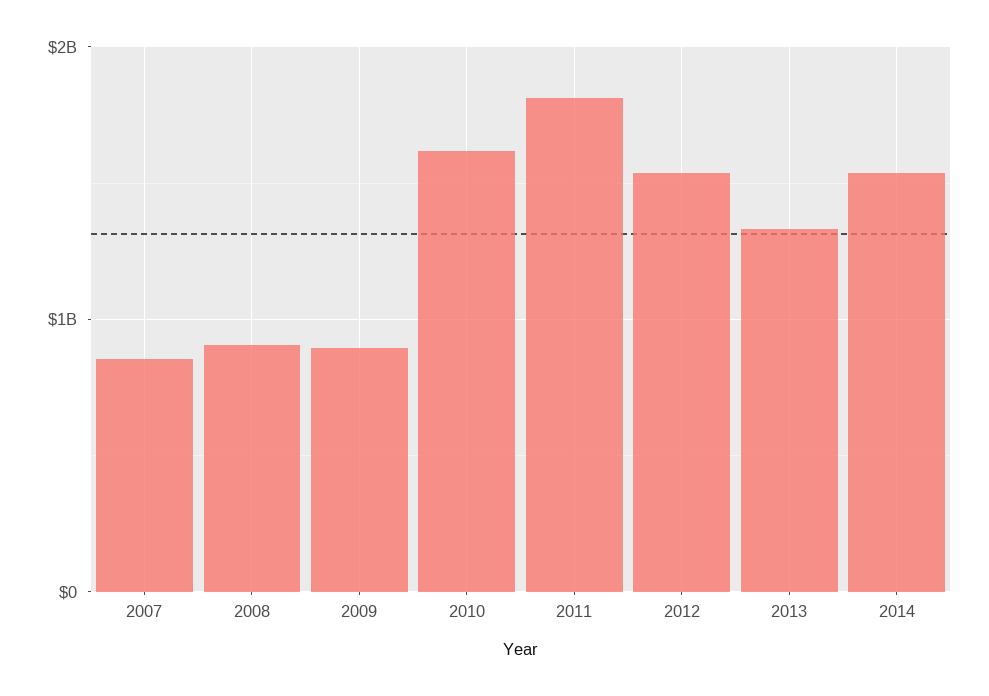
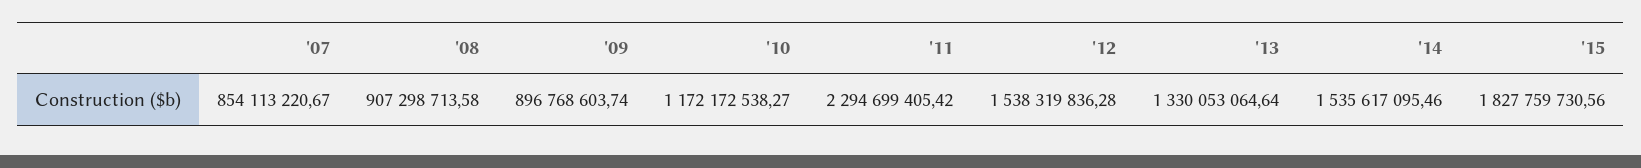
2010: 1600000000 -> 1172172538.27
2011: 1800000000 -> 2294699405.42
'15: none -> 1827759730.56

